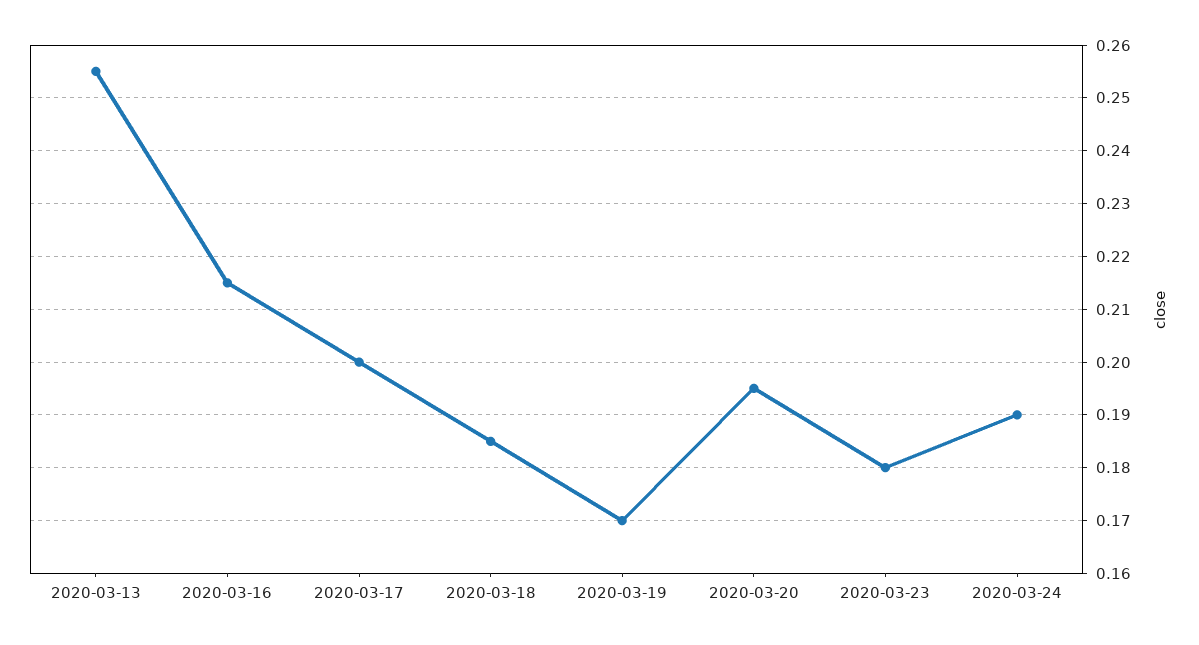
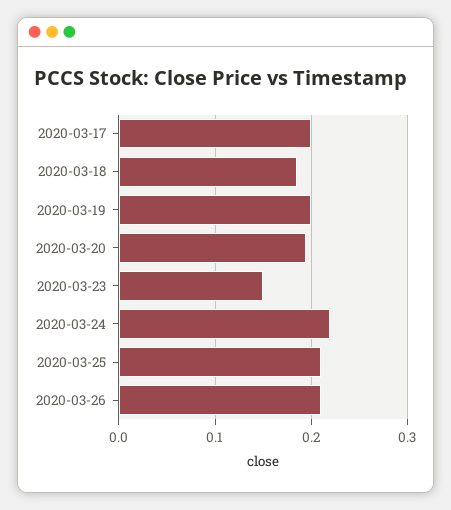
2020-03-13: 0.255 -> none
2020-03-16: 0.215 -> none
2020-03-19: 0.17 -> 0.2
2020-03-23: 0.18 -> 0.15
2020-03-24: 0.19 -> 0.22
2020-03-25: none -> 0.21
2020-03-26: none -> 0.21

